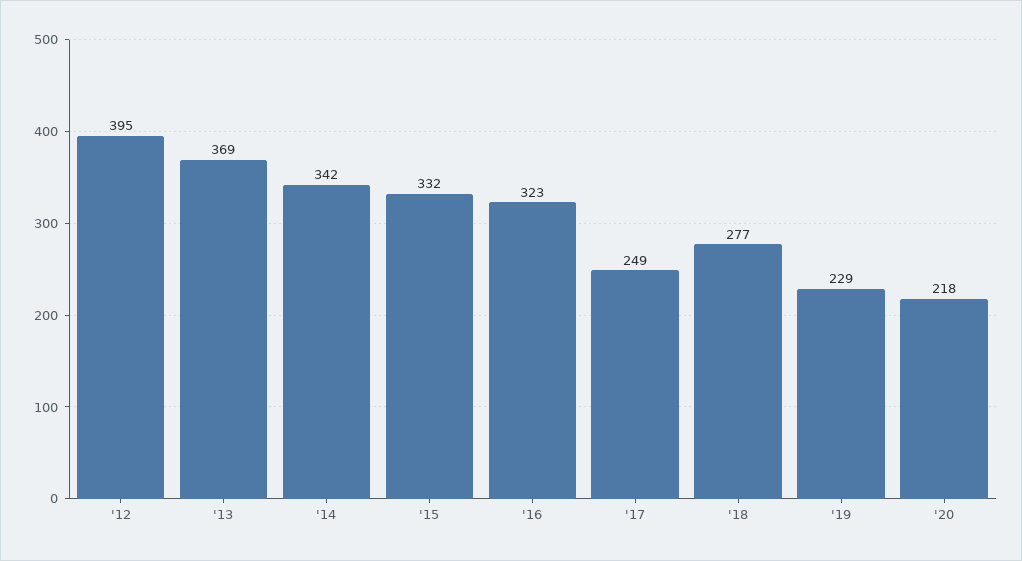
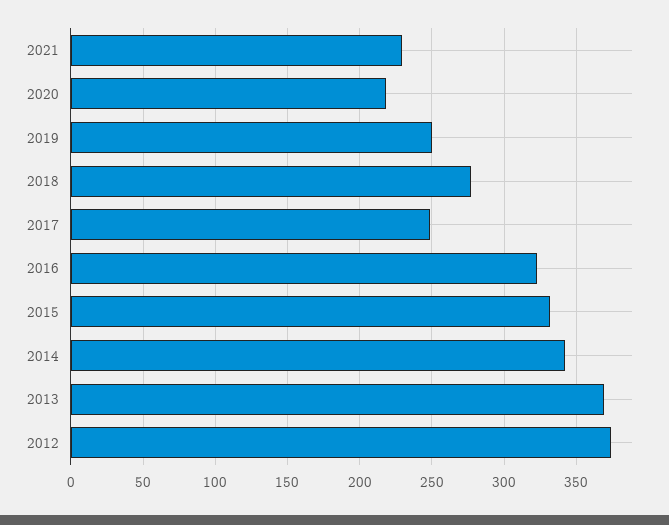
'12: 395 -> 375
'19: 229 -> 250
2021: none -> 230

